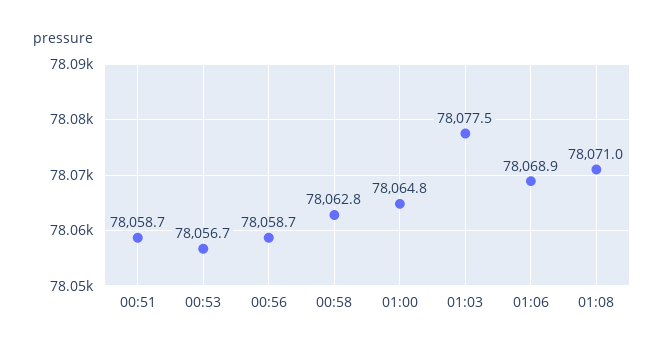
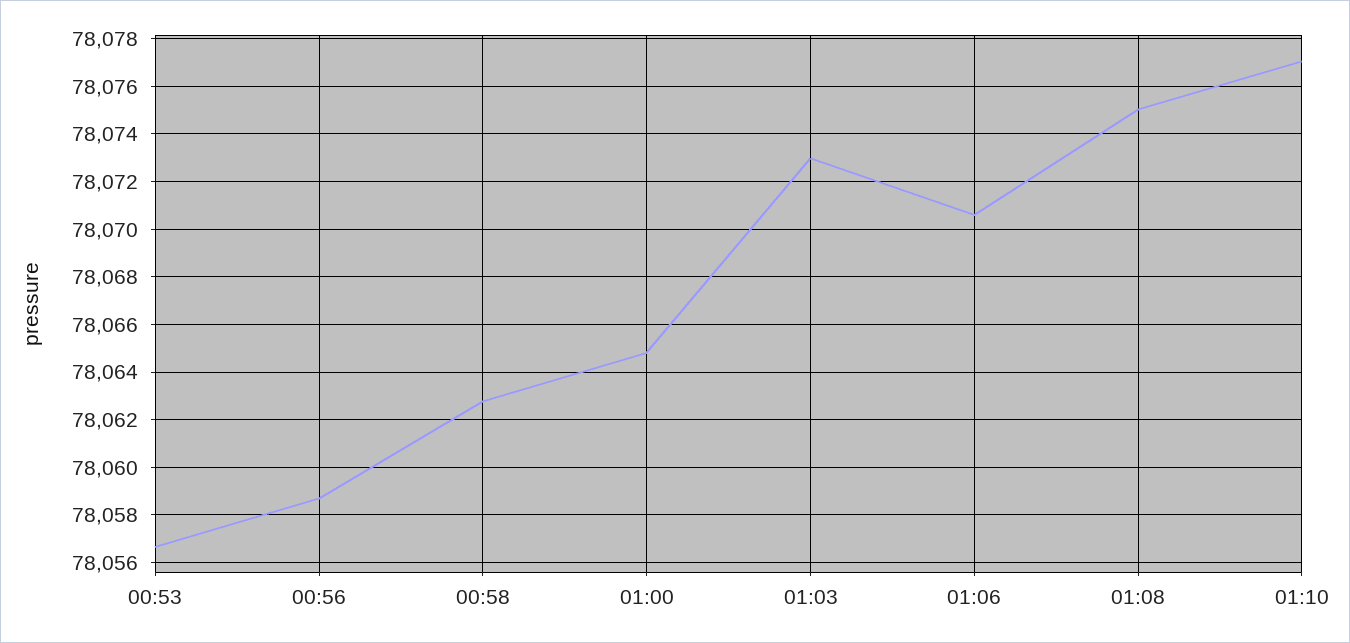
00:51: 78058.7 -> none
01:03: 78077.5 -> 78073
01:06: 78068.9 -> 78070.5
01:08: 78071 -> 78075
01:10: none -> 78077

